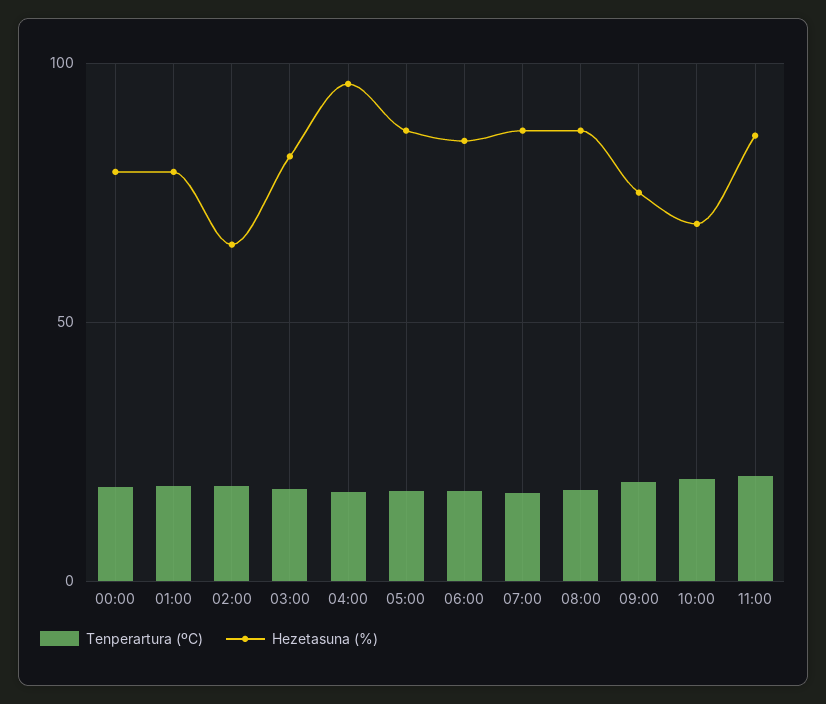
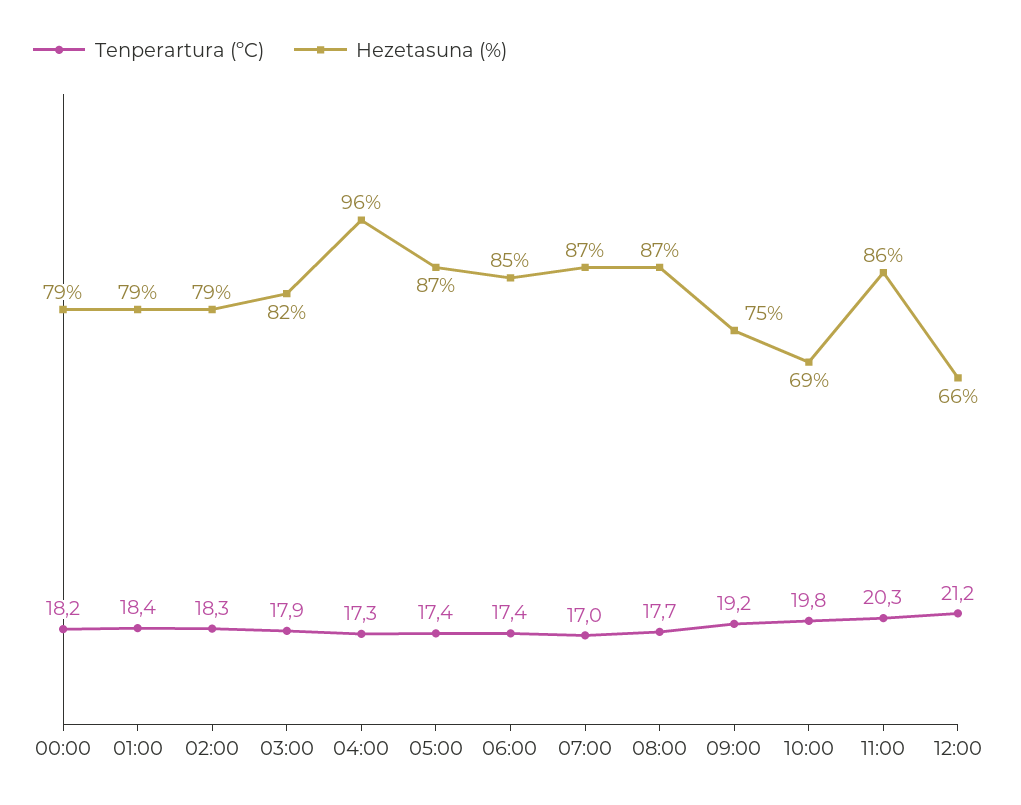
Hezetasuna (%), 02:00: 65 -> 79
Tenperartura (ºC), 12:00: none -> 21.2
Hezetasuna (%), 12:00: none -> 66

